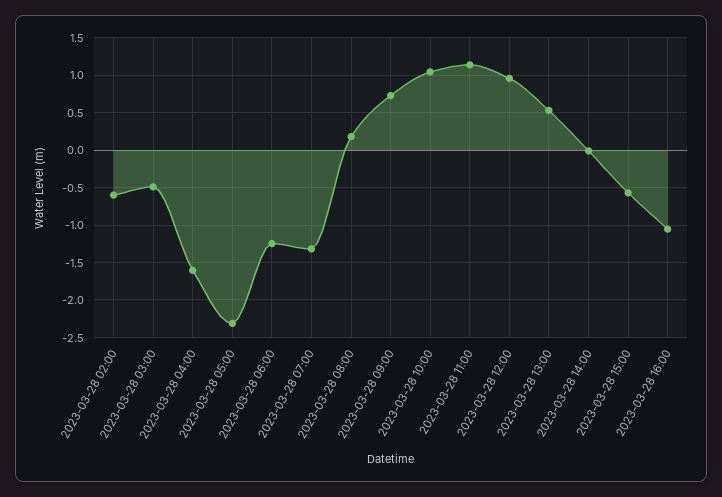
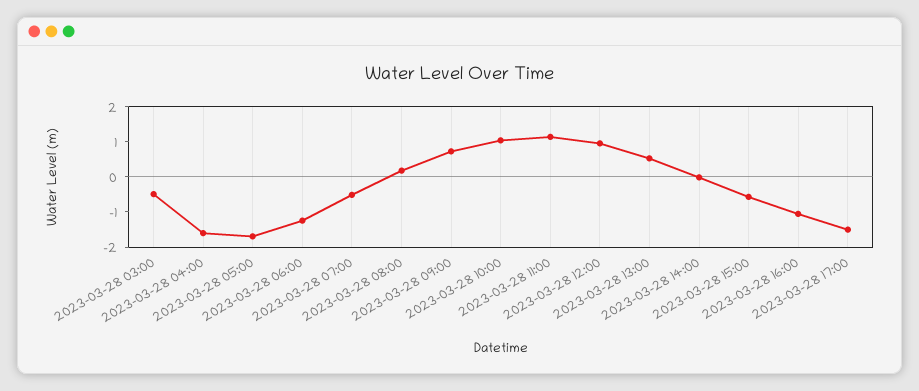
2023-03-28 02:00: -0.6 -> none
2023-03-28 05:00: -2.3 -> -1.75
2023-03-28 07:00: -1.3 -> -0.5
2023-03-28 17:00: none -> -1.5

